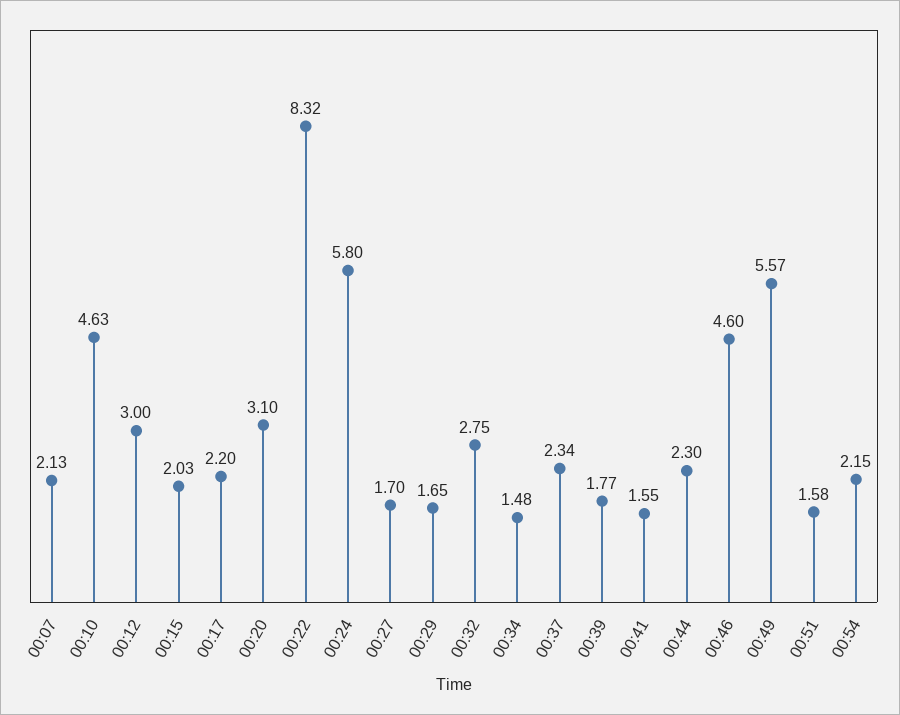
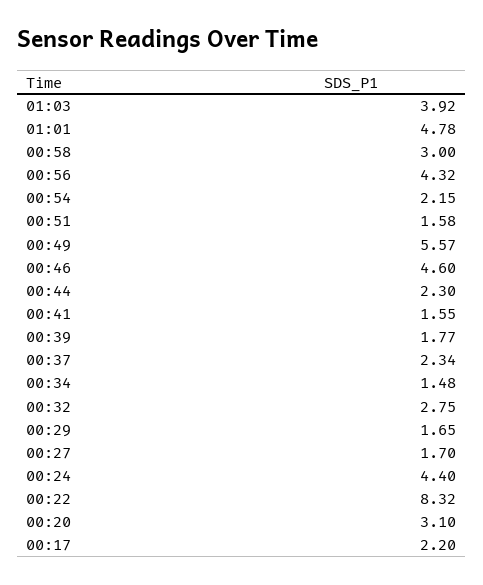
00:07: 2.13 -> none
00:10: 4.63 -> none
00:12: 3 -> none
00:15: 2.03 -> none
00:24: 5.8 -> 4.4
01:03: none -> 3.92
01:01: none -> 4.78
00:58: none -> 3
00:56: none -> 4.32

